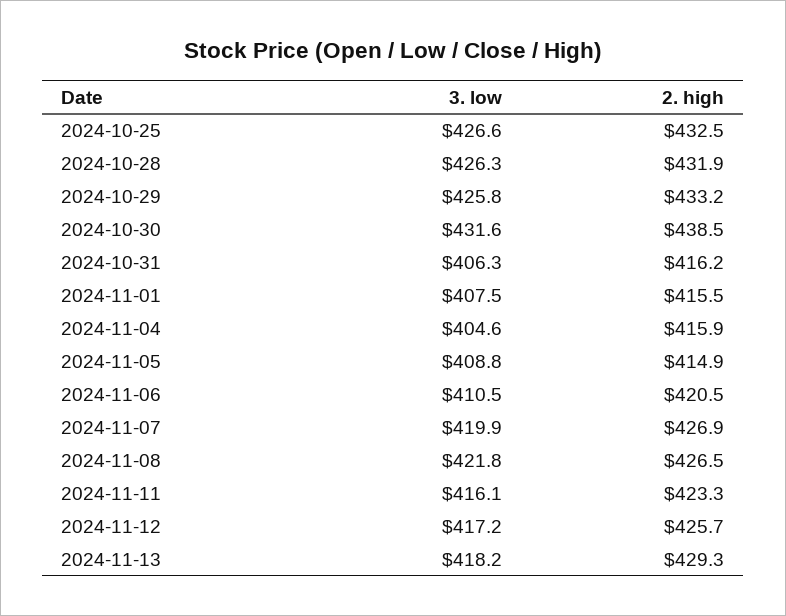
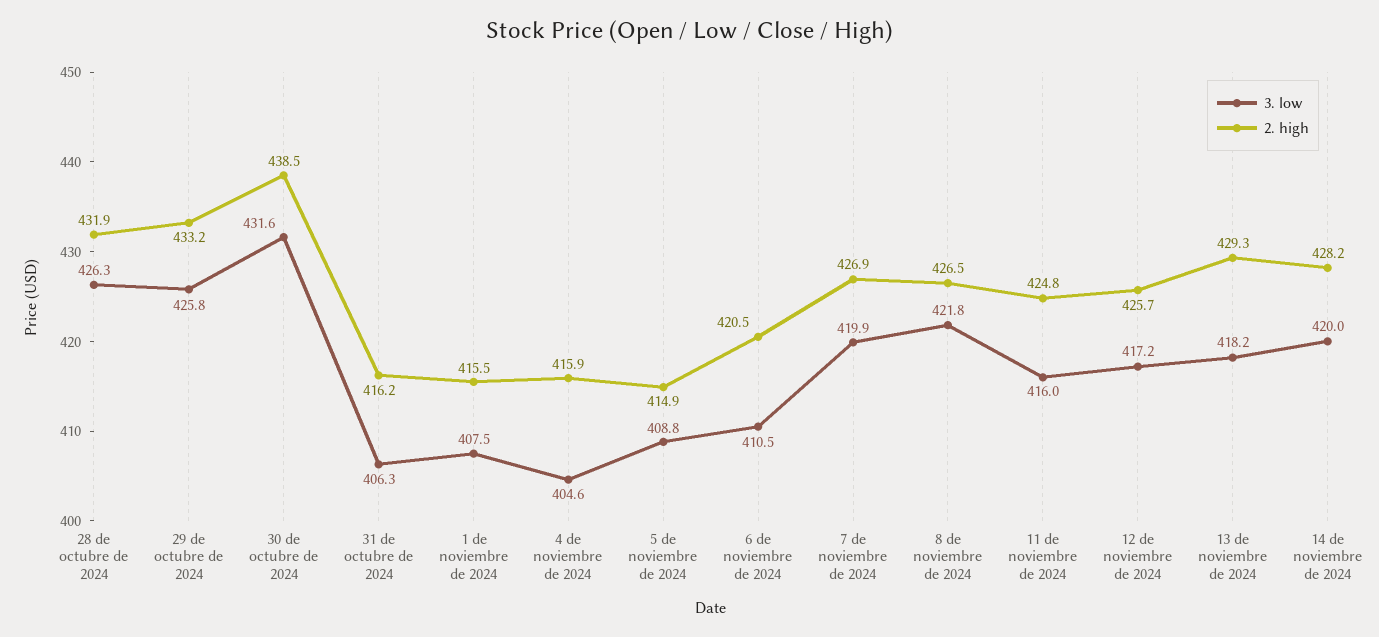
3. low, 2024-10-25: 426.6 -> none
2. high, 2024-10-25: 432.5 -> none
3. low, 2024-11-11: 416.1 -> 416
2. high, 2024-11-11: 423.3 -> 424.8
3. low, 14 de noviembre de 2024: none -> 420
2. high, 14 de noviembre de 2024: none -> 428.2

